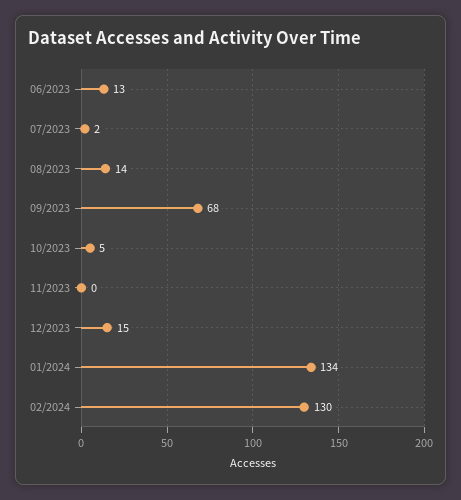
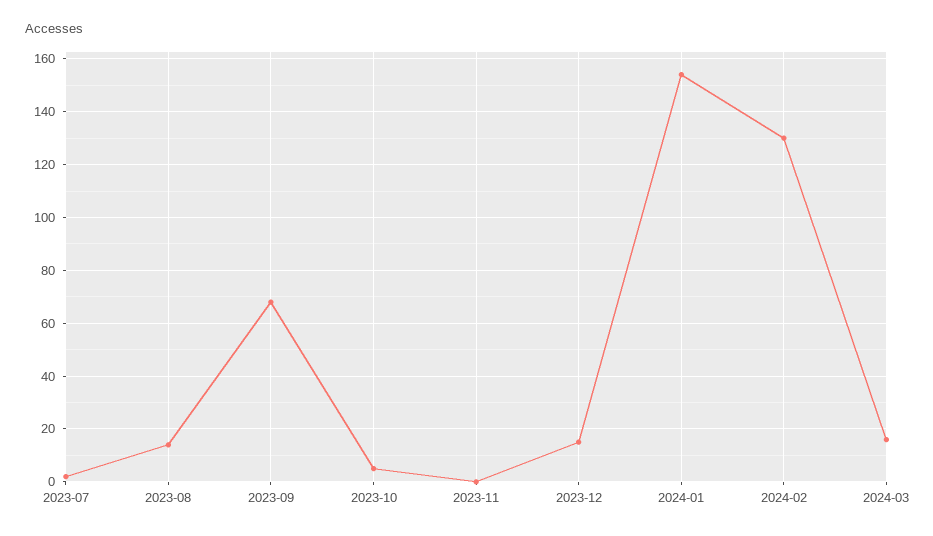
06/2023: 13 -> none
01/2024: 134 -> 155
2024-03: none -> 15

